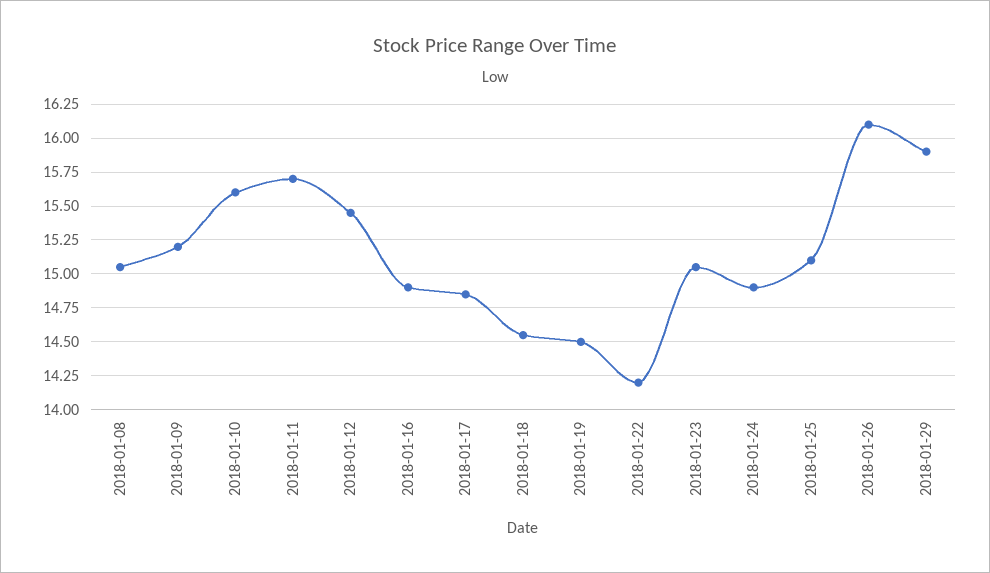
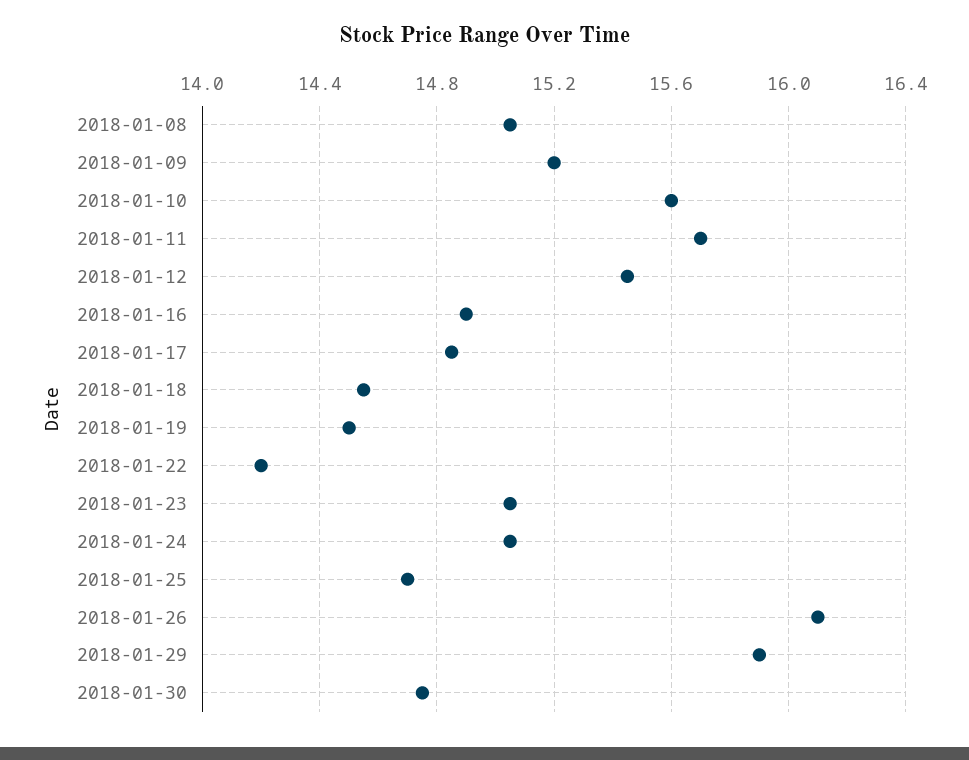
2018-01-24: 14.9 -> 15.05
2018-01-25: 15.1 -> 14.7
2018-01-30: none -> 14.75

